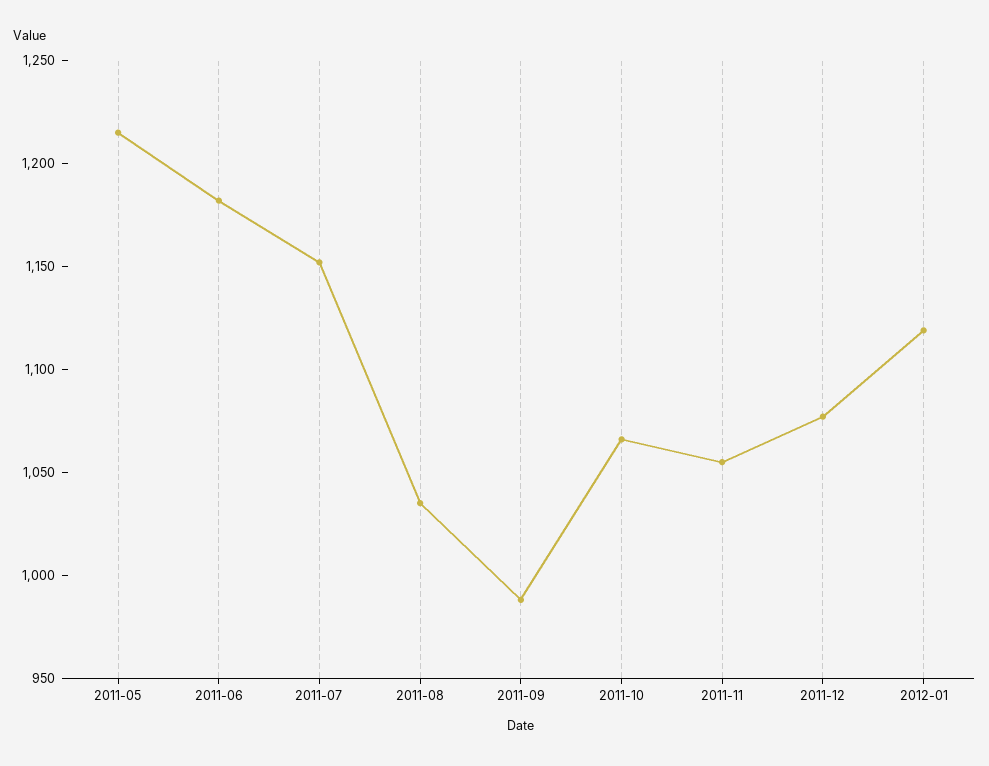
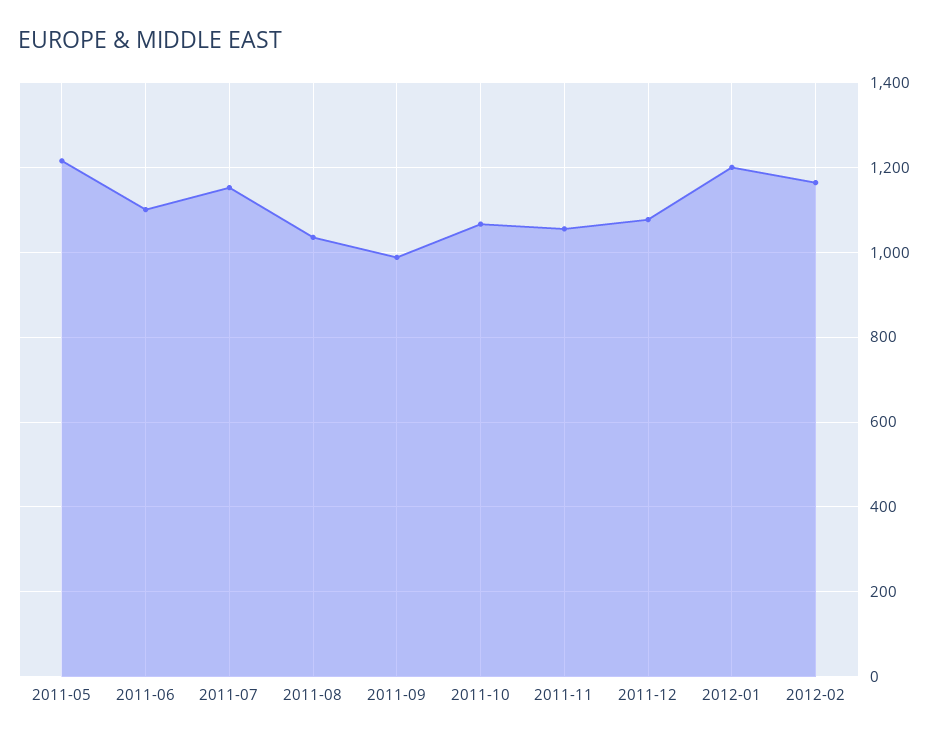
2011-06: 1180 -> 1100
2012-01: 1120 -> 1200
2012-02: none -> 1160

